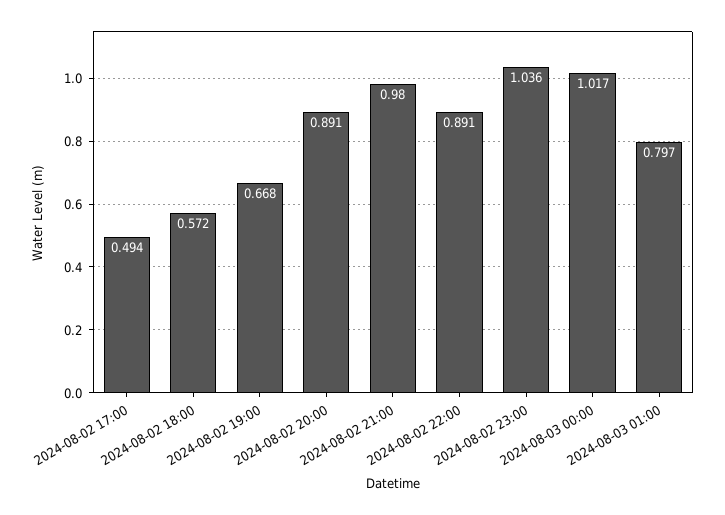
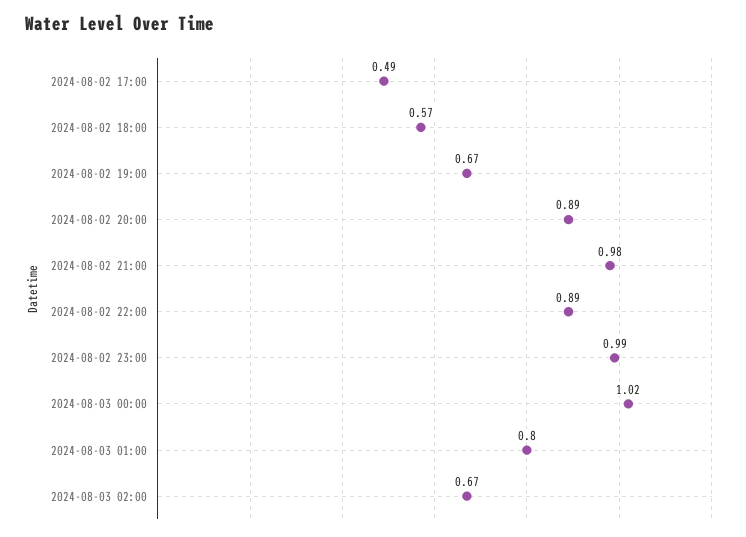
2024-08-02 23:00: 1.036 -> 0.99
2024-08-03 02:00: none -> 0.67

